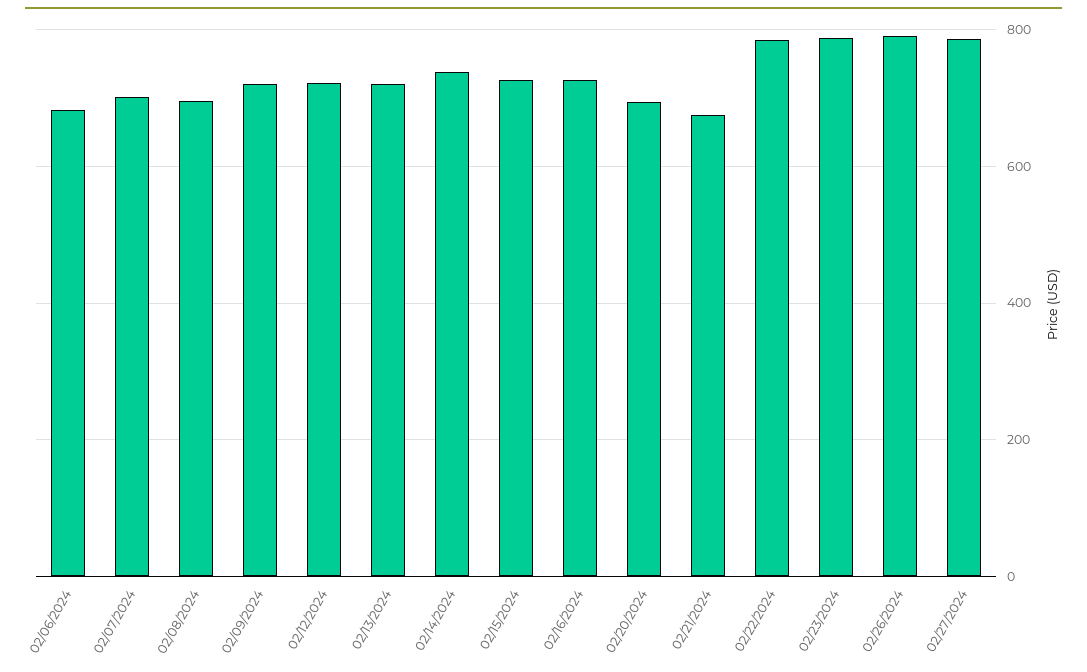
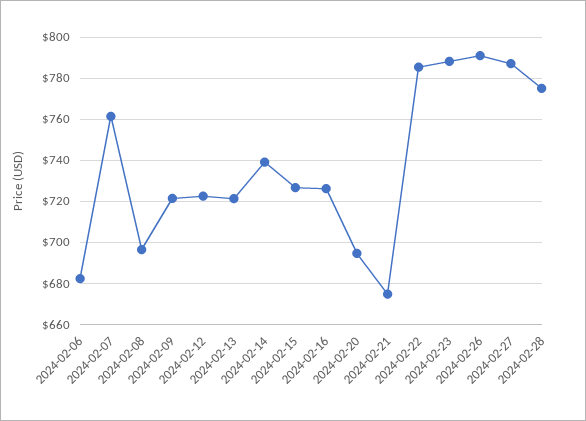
02/07/2024: 700 -> 760
2024-02-28: none -> 775

